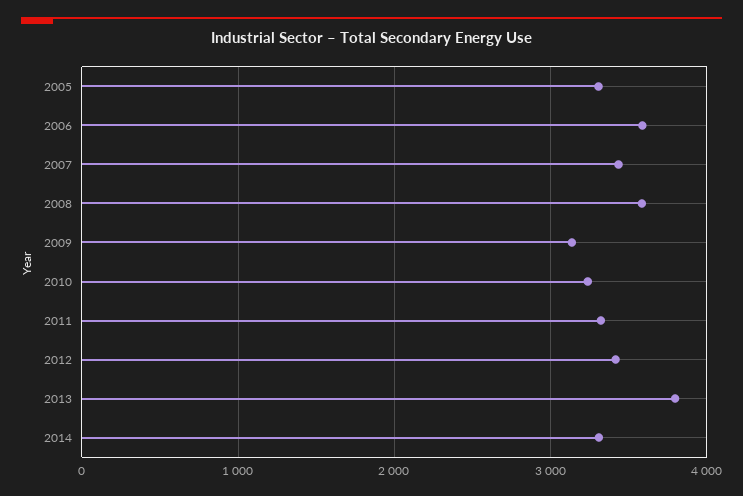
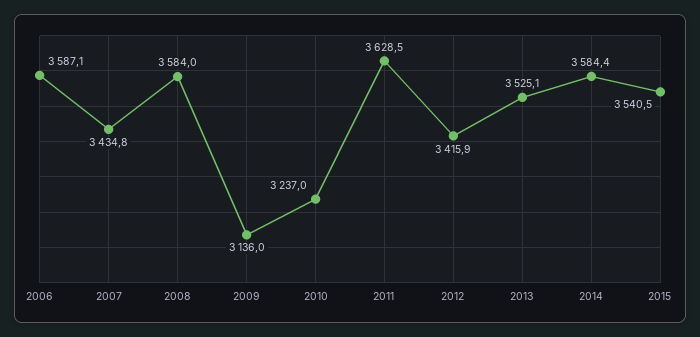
2005: 3300 -> none
2011: 3300 -> 3628.5
2013: 3800 -> 3525.1
2014: 3300 -> 3584.4
2015: none -> 3540.5

